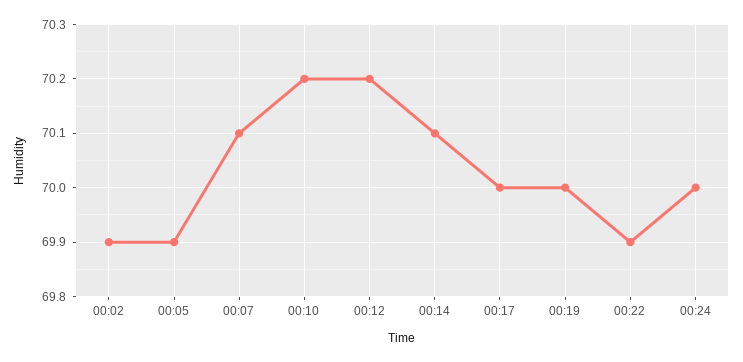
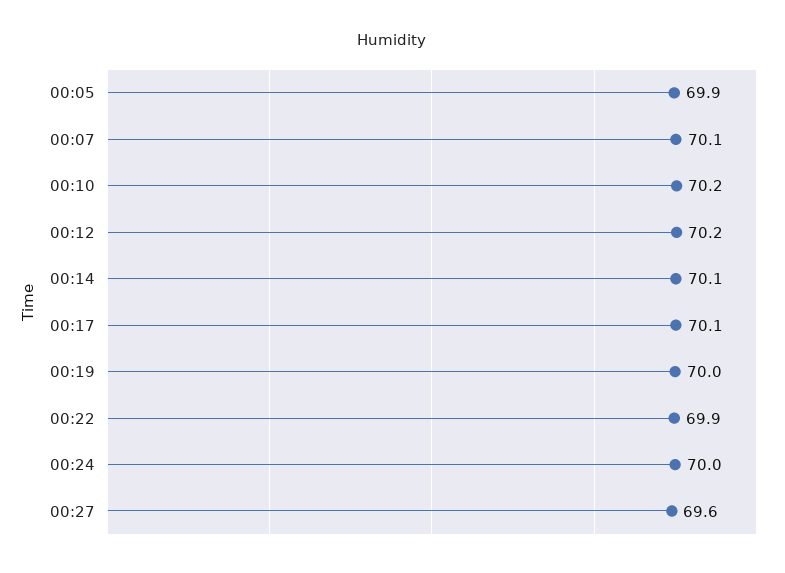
00:02: 69.9 -> none
00:17: 70 -> 70.1
00:27: none -> 69.6

